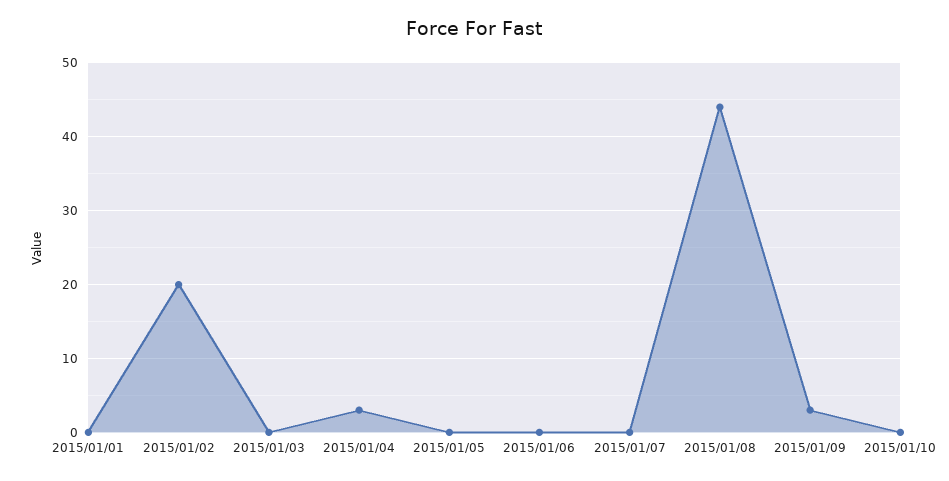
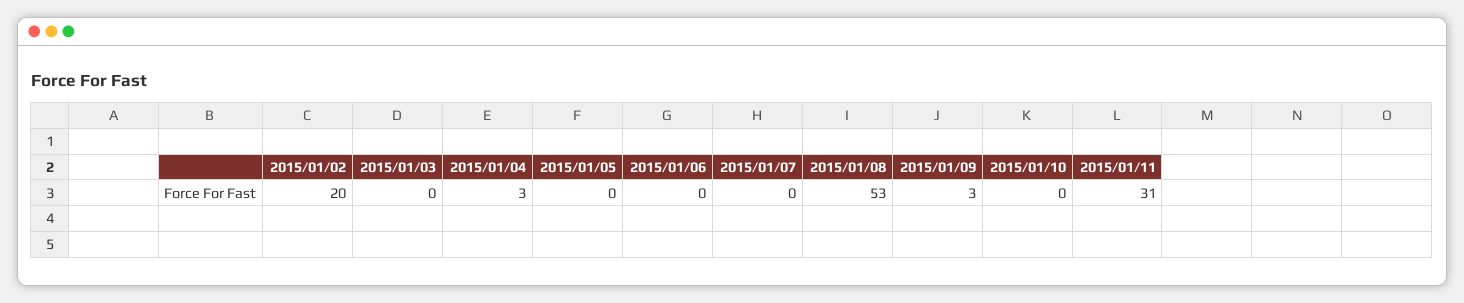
2015/01/01: 0 -> none
2015/01/08: 44 -> 53
2015/01/11: none -> 31

